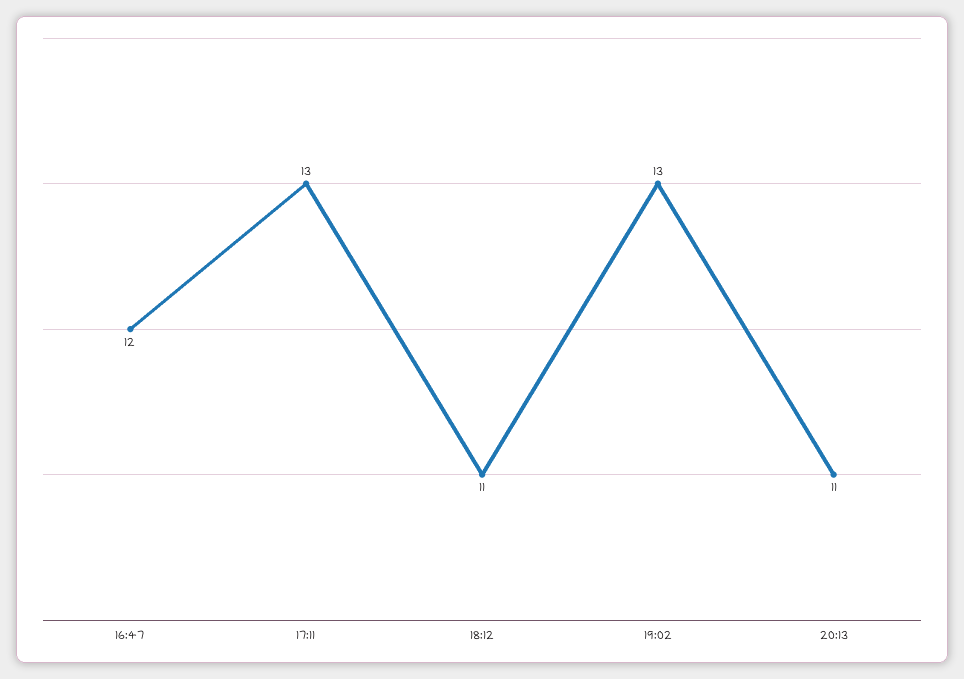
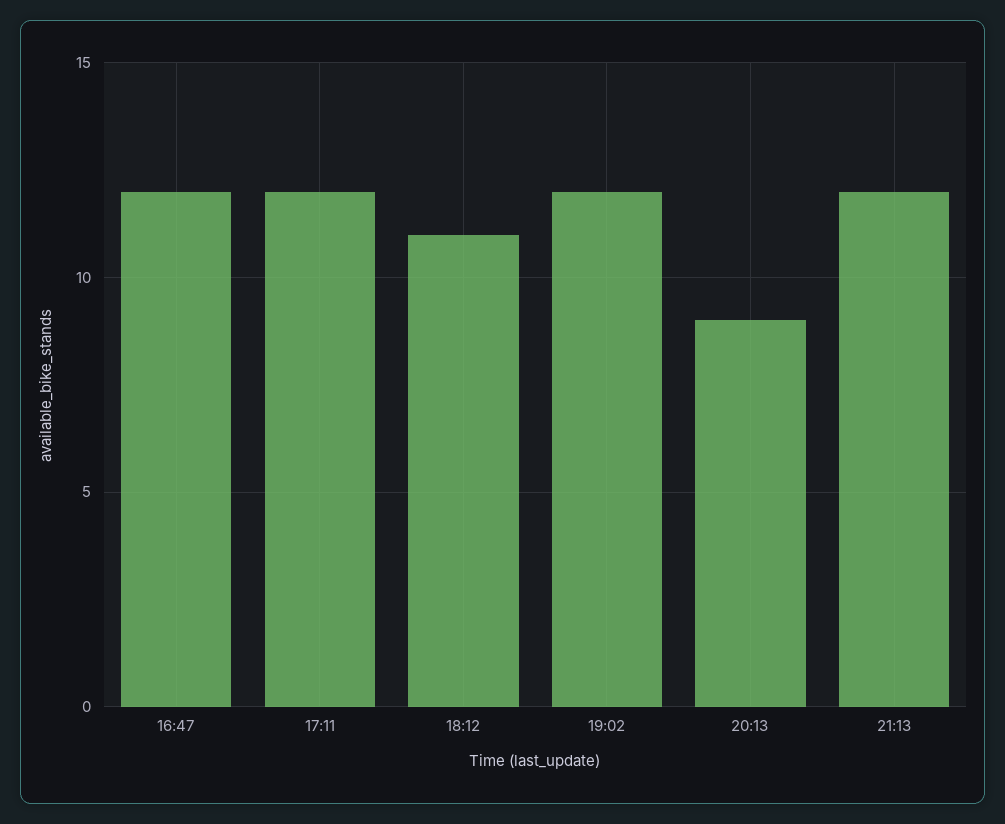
17:11: 13 -> 12
19:02: 13 -> 12
20:13: 11 -> 9
21:13: none -> 12

